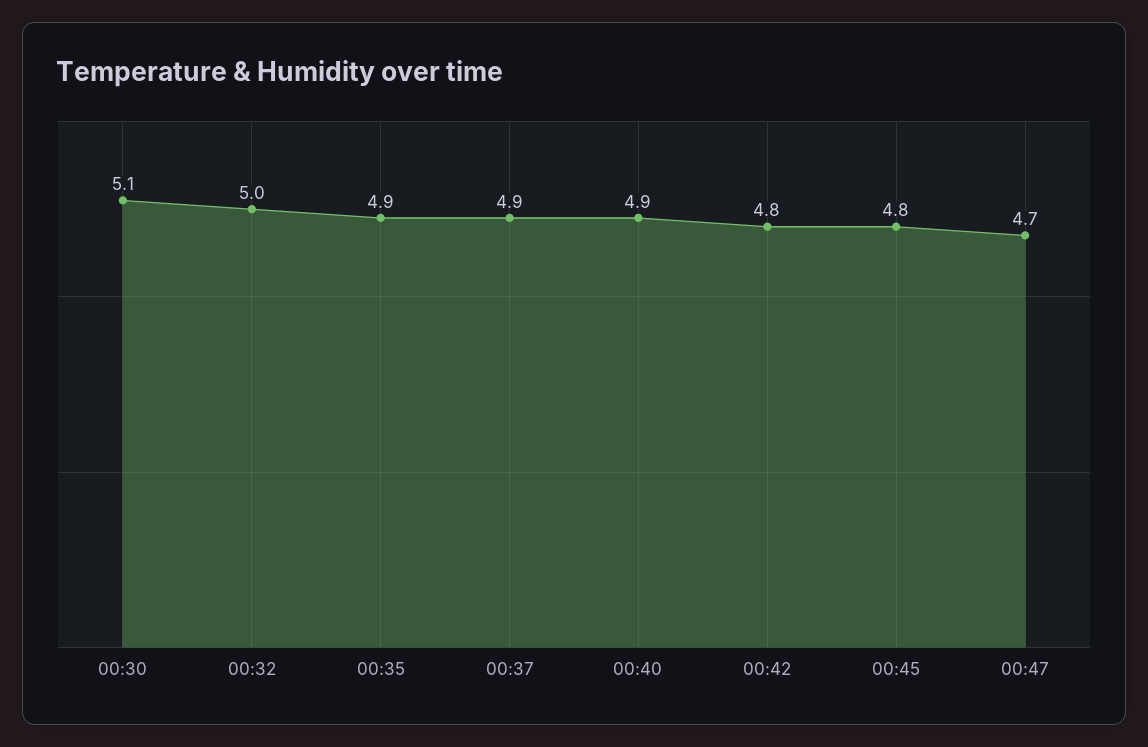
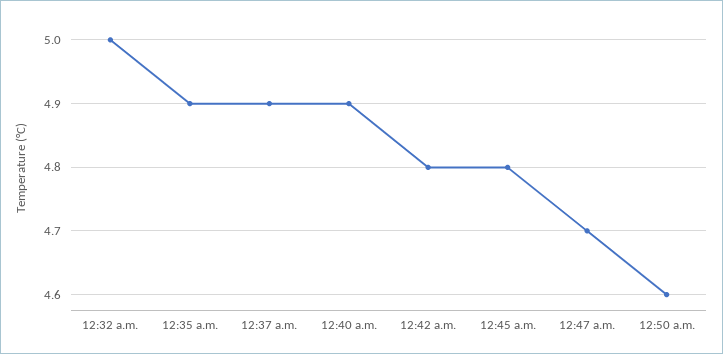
00:30: 5.1 -> none
12:50 a.m.: none -> 4.6

